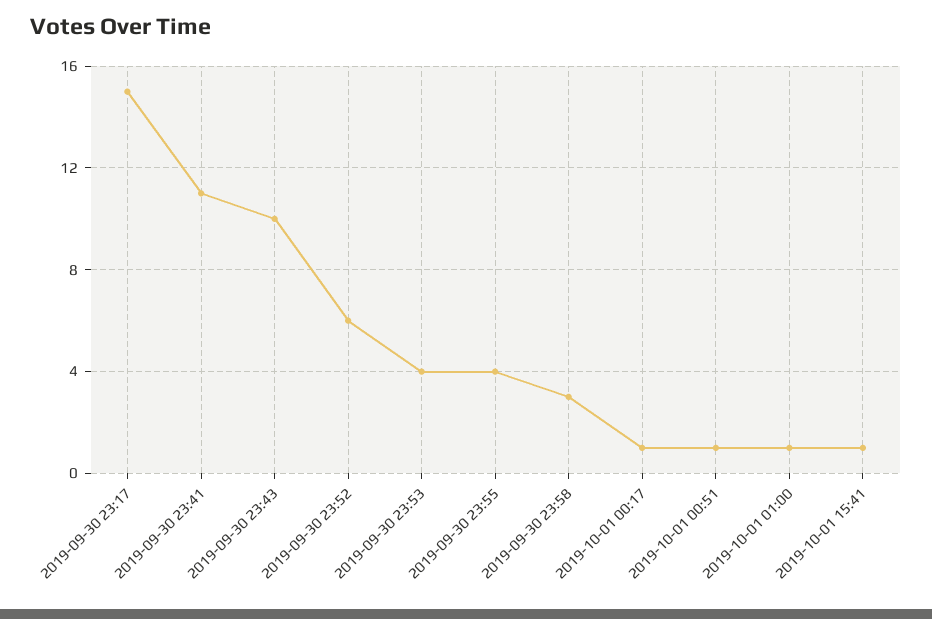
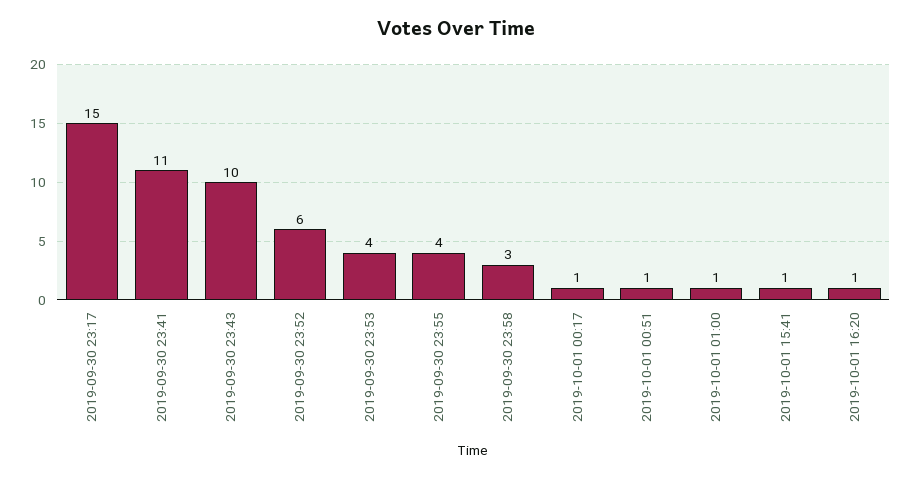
2019-10-01 16:20: none -> 1

